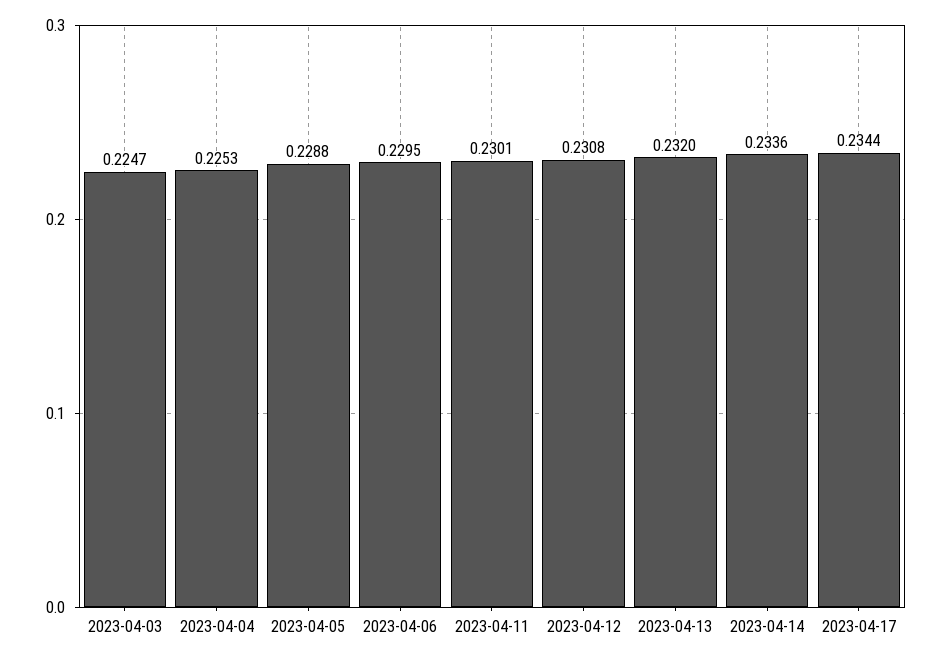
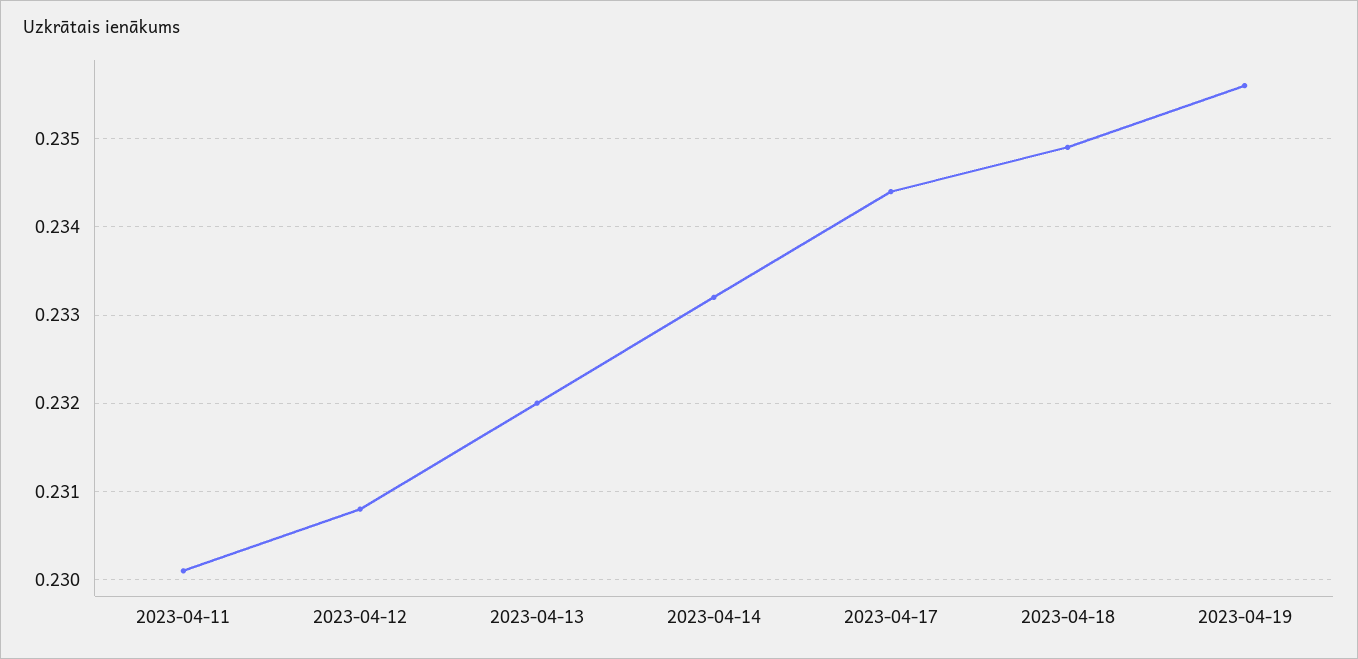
2023-04-03: 0.2247 -> none
2023-04-04: 0.2253 -> none
2023-04-05: 0.2288 -> none
2023-04-06: 0.2295 -> none
2023-04-14: 0.2336 -> 0.2332
2023-04-18: none -> 0.2349
2023-04-19: none -> 0.2356

